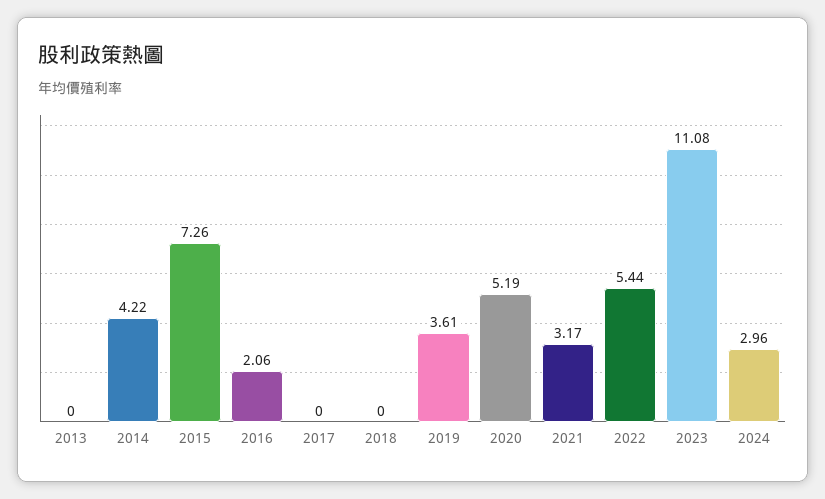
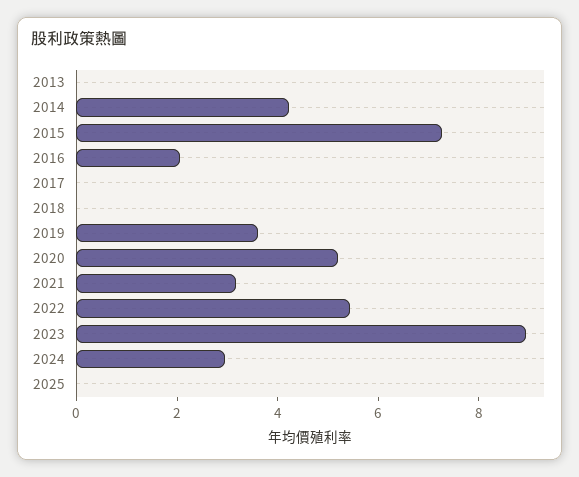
2023: 11.08 -> 9
2025: none -> 0

